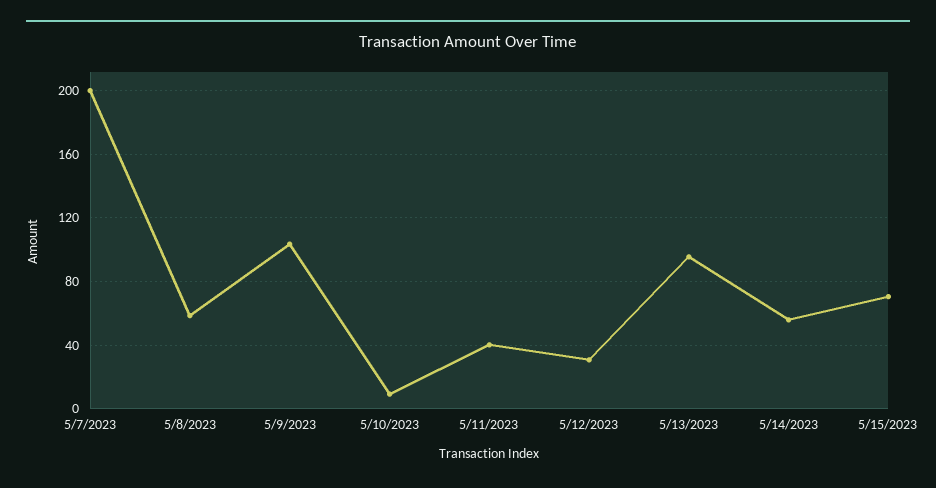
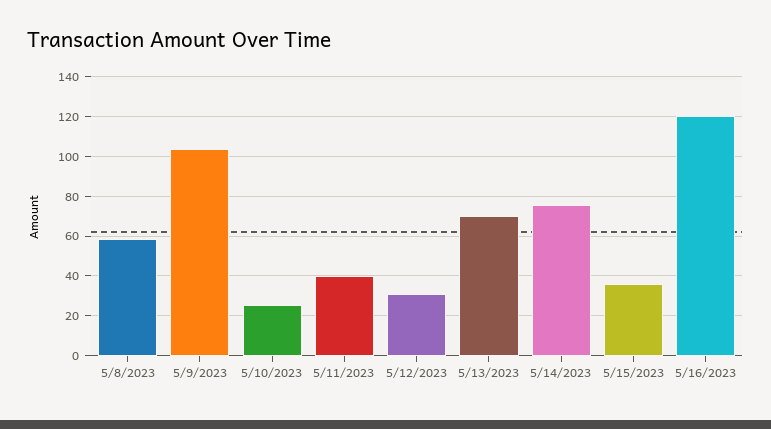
5/7/2023: 200 -> none
5/10/2023: 10 -> 25
5/13/2023: 95 -> 70
5/14/2023: 55 -> 75
5/15/2023: 70 -> 35
5/16/2023: none -> 120

